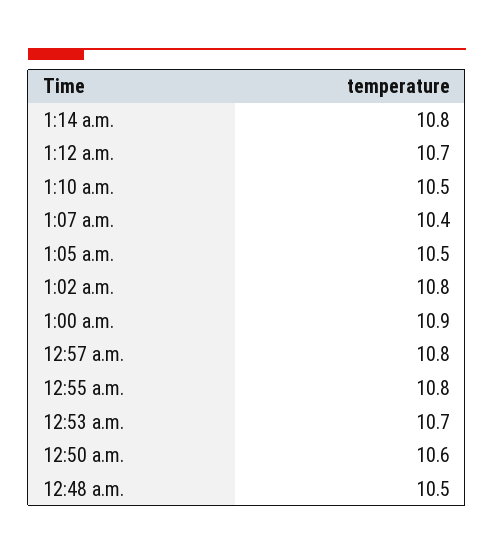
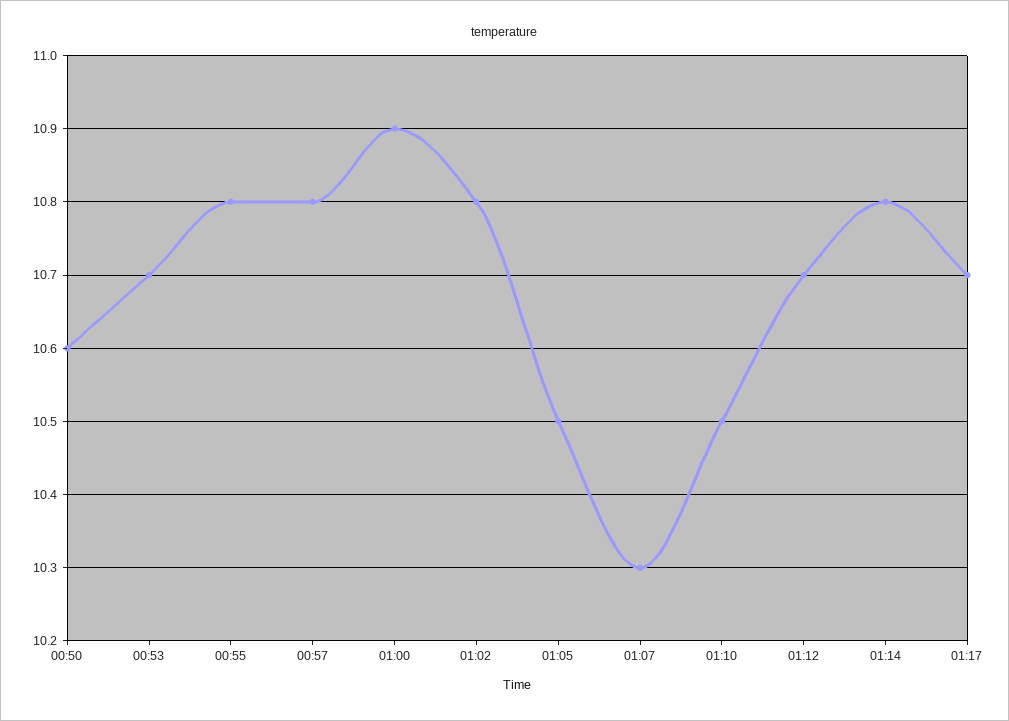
1:07 a.m.: 10.4 -> 10.3
12:48 a.m.: 10.5 -> none
01:17: none -> 10.7

